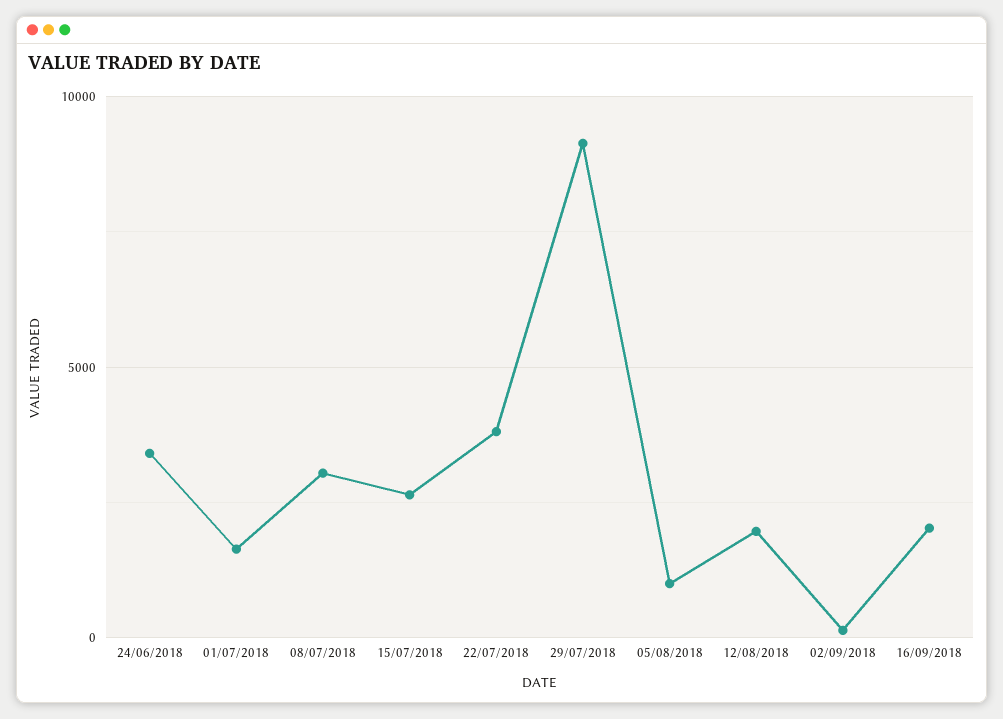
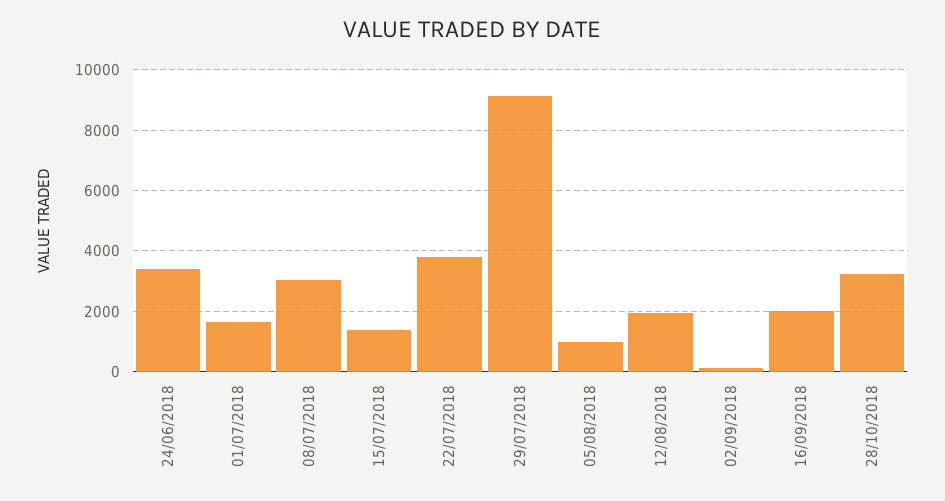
15/07/2018: 2500 -> 1400
28/10/2018: none -> 3200

